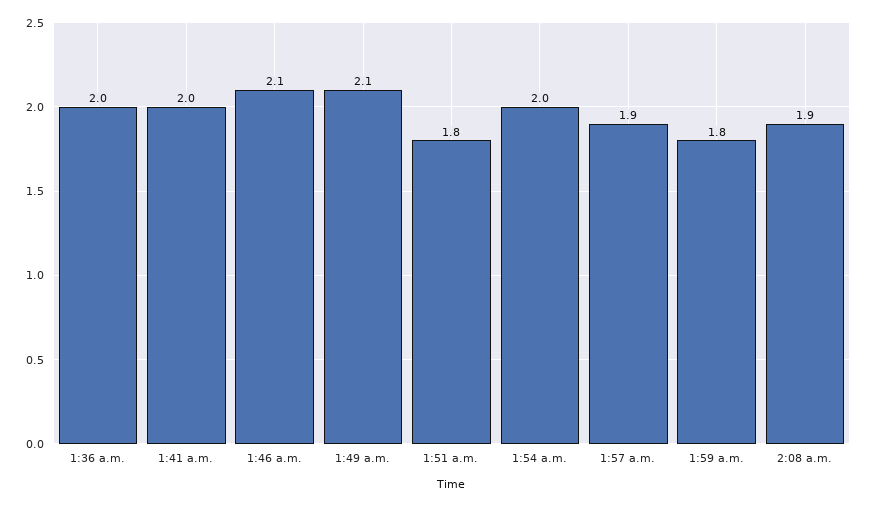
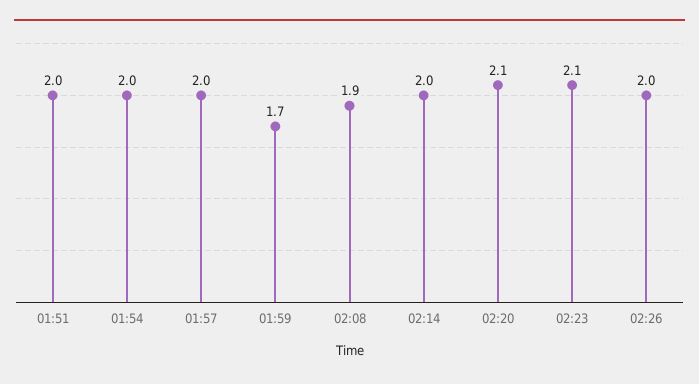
1:36 a.m.: 2 -> none
1:41 a.m.: 2 -> none
1:46 a.m.: 2.1 -> none
1:49 a.m.: 2.1 -> none
1:51 a.m.: 1.8 -> 2
1:57 a.m.: 1.9 -> 2
1:59 a.m.: 1.8 -> 1.7
02:14: none -> 2
02:20: none -> 2.1
02:23: none -> 2.1
02:26: none -> 2

